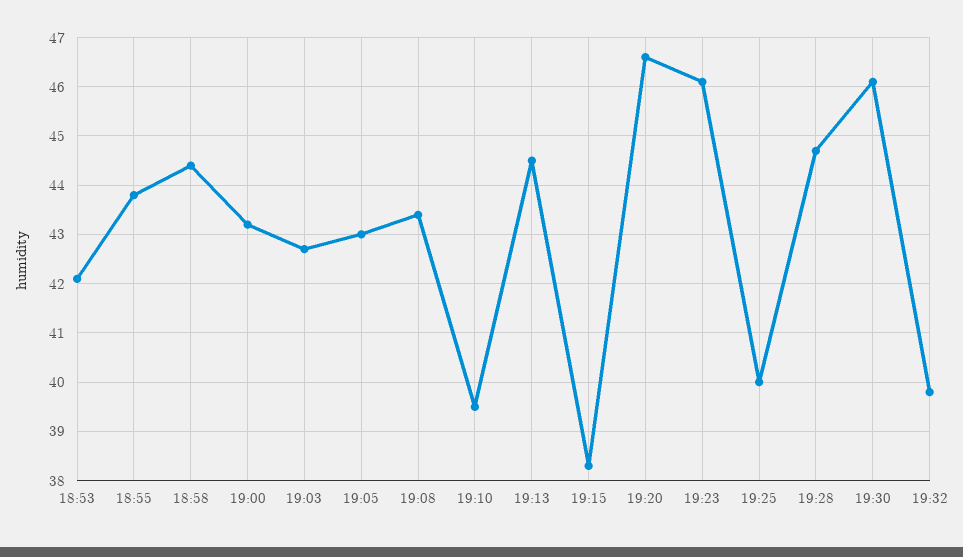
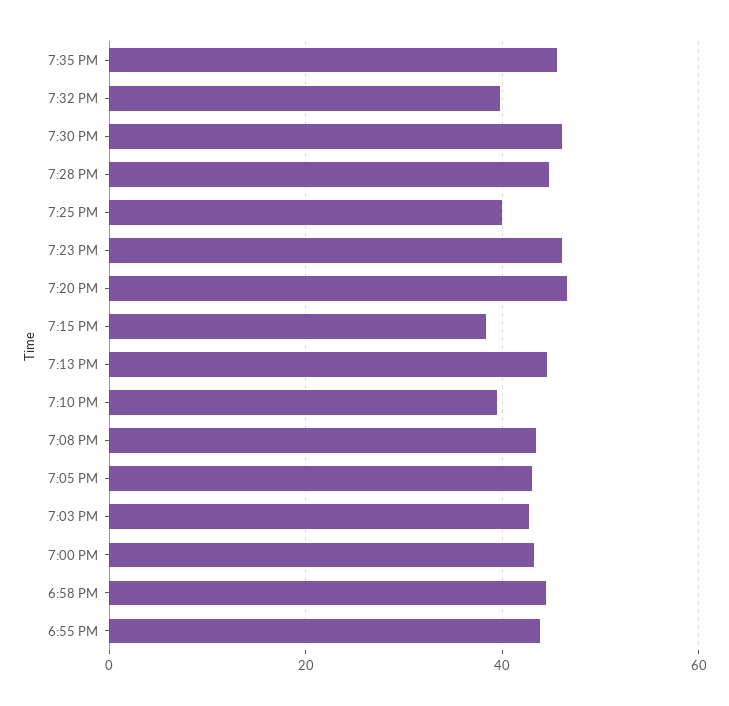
18:53: 42 -> none
7:35 PM: none -> 46

